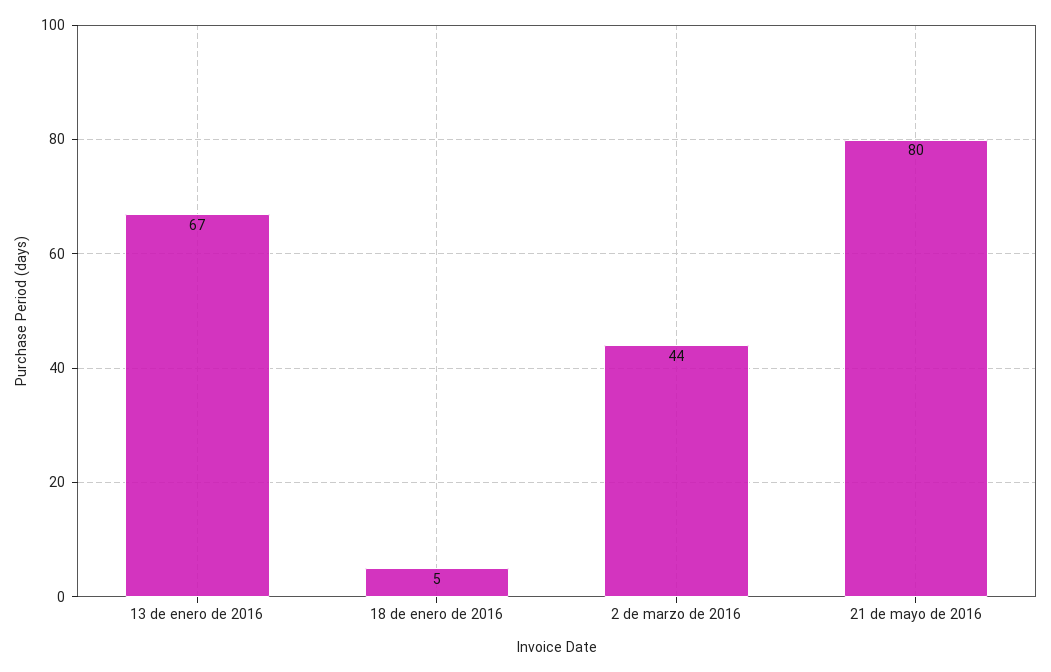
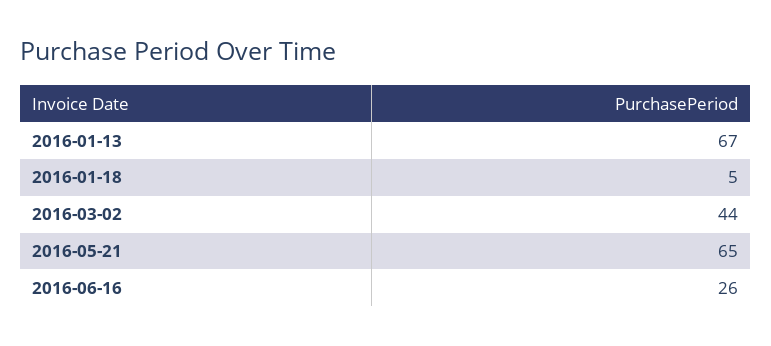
21 de mayo de 2016: 80 -> 65
2016-06-16: none -> 26

